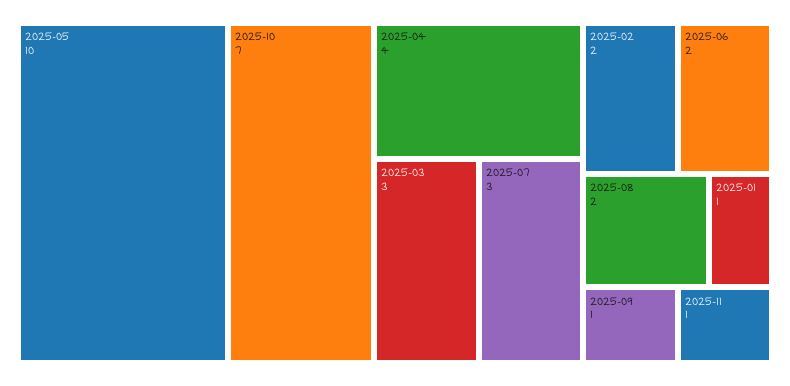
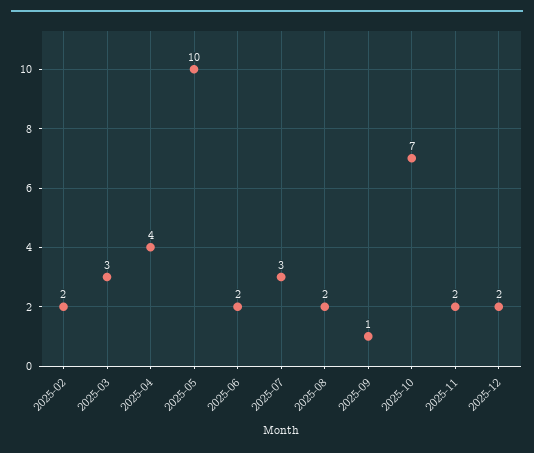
2025-01: 1 -> none
2025-11: 1 -> 2
2025-12: none -> 2

